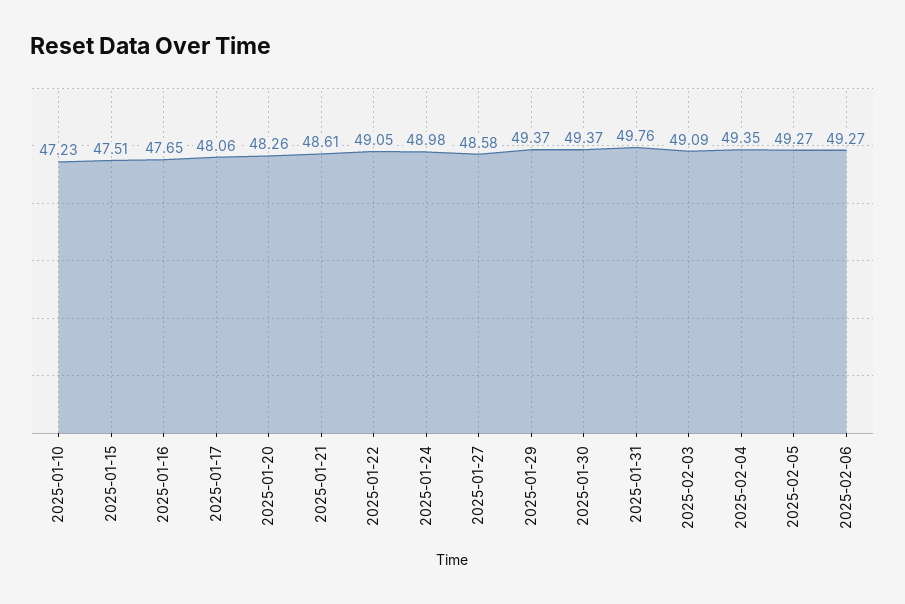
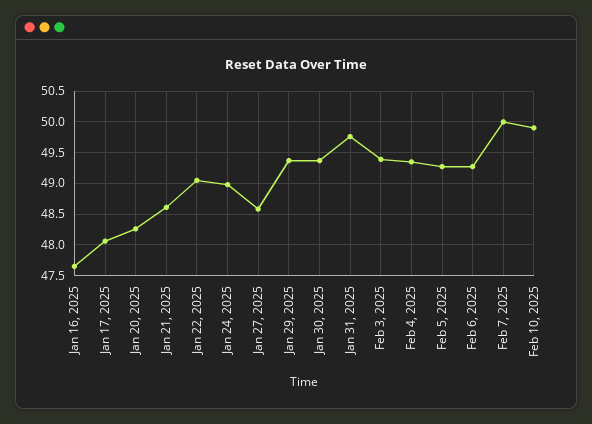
2025-01-10: 47.23 -> none
2025-01-15: 47.51 -> none
2025-02-03: 49.09 -> 49.4
Feb 7, 2025: none -> 50
Feb 10, 2025: none -> 49.9

